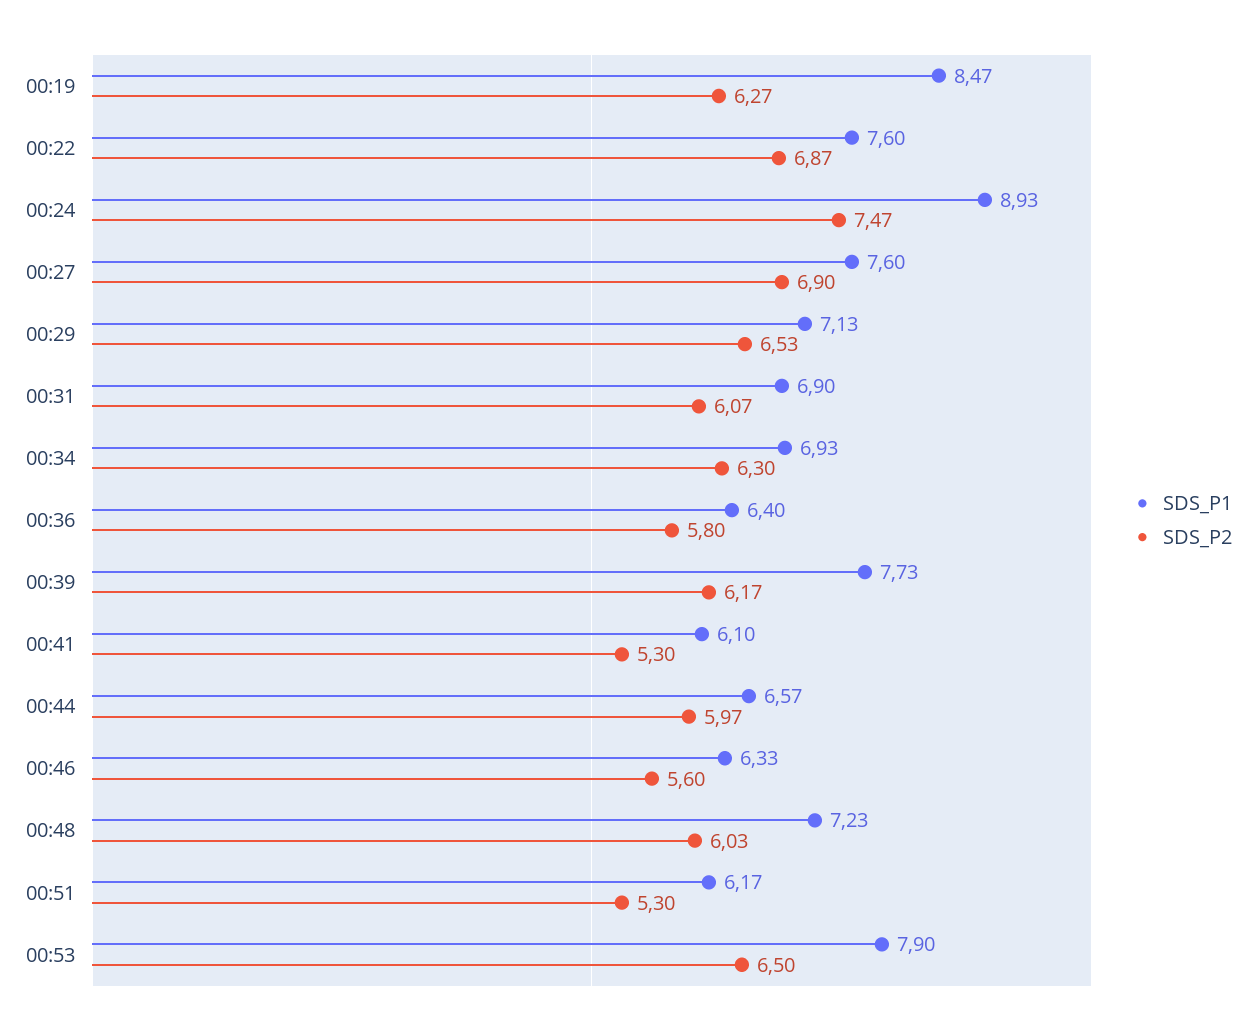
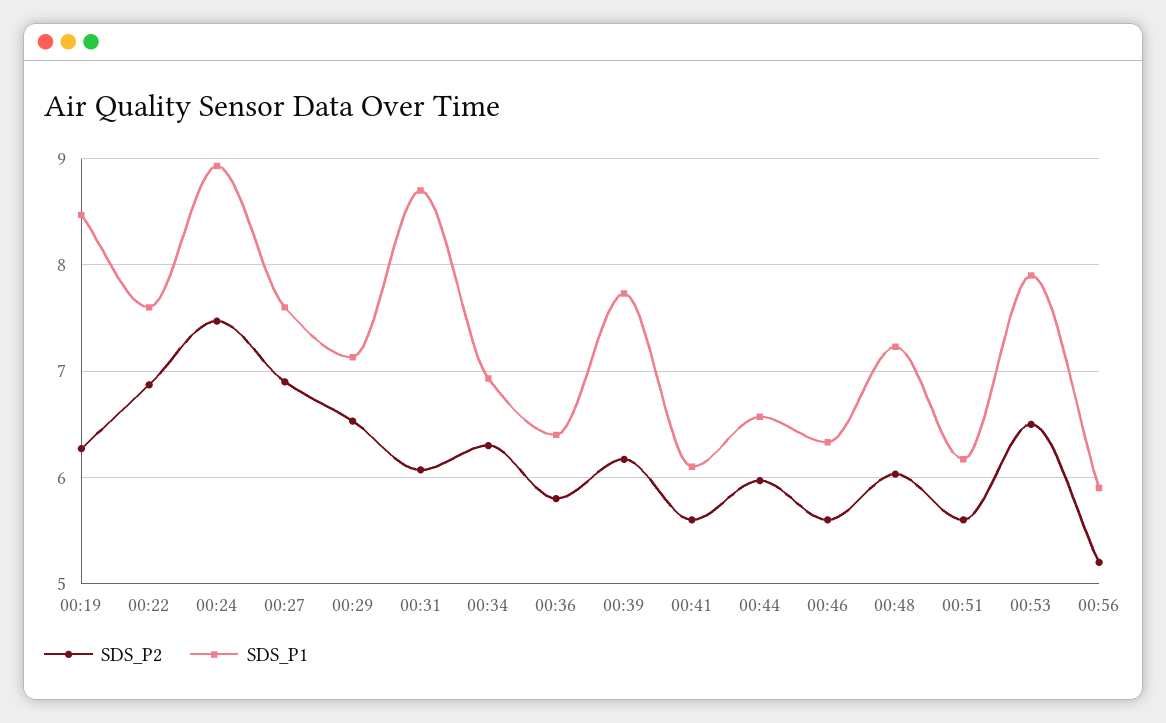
SDS_P1, 00:31: 6.9 -> 8.7
SDS_P2, 00:41: 5.3 -> 5.6
SDS_P2, 00:51: 5.3 -> 5.6
SDS_P2, 00:56: none -> 5.2
SDS_P1, 00:56: none -> 5.9

